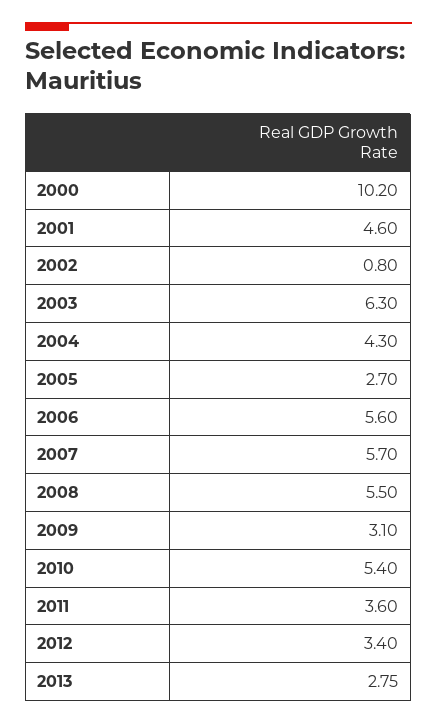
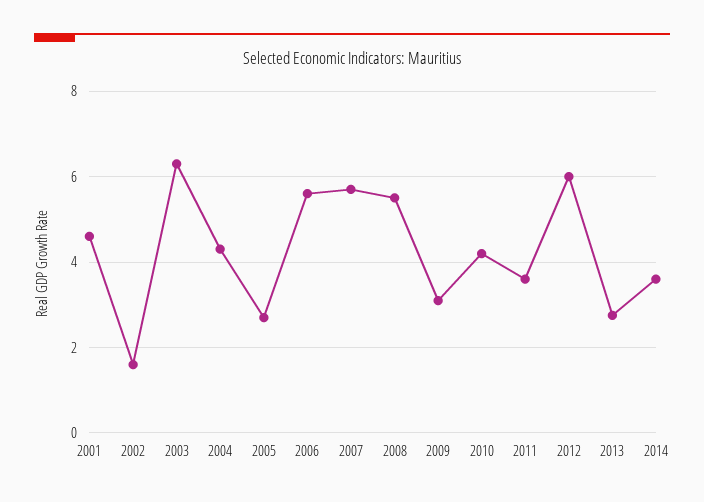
2000: 10.2 -> none
2002: 0.8 -> 1.6
2010: 5.4 -> 4.2
2012: 3.4 -> 6
2014: none -> 3.6

